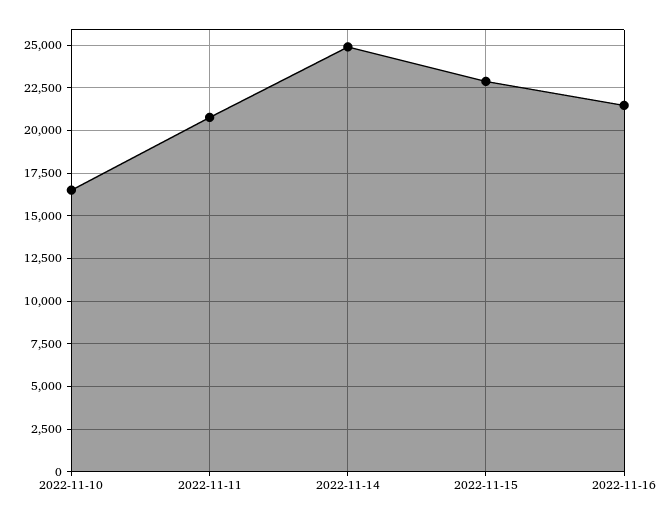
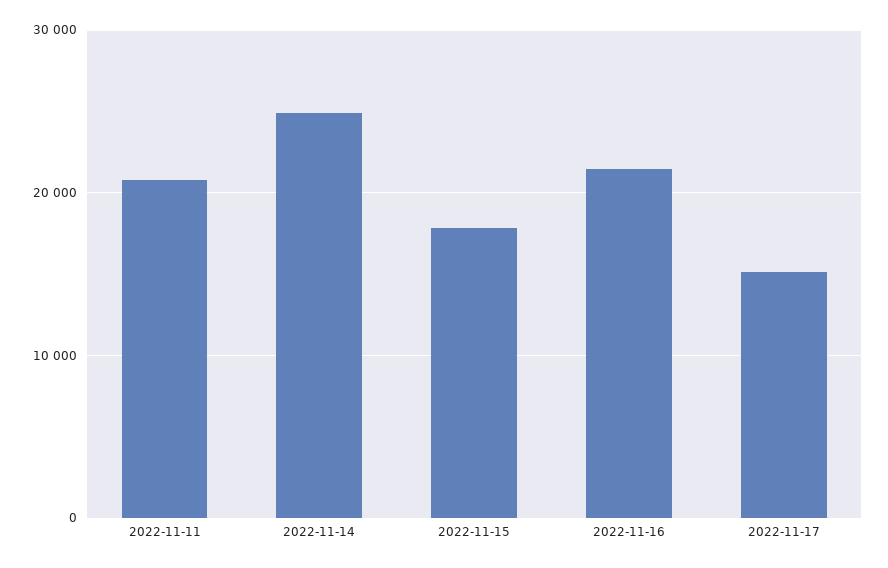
2022-11-10: 16500 -> none
2022-11-15: 23000 -> 18000
2022-11-17: none -> 15000

